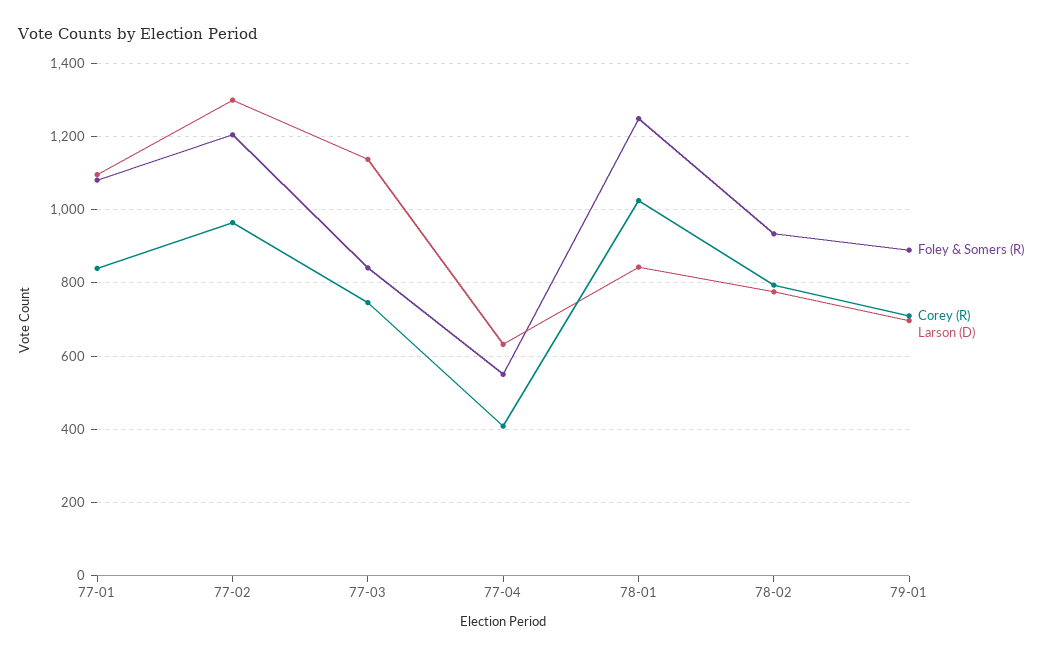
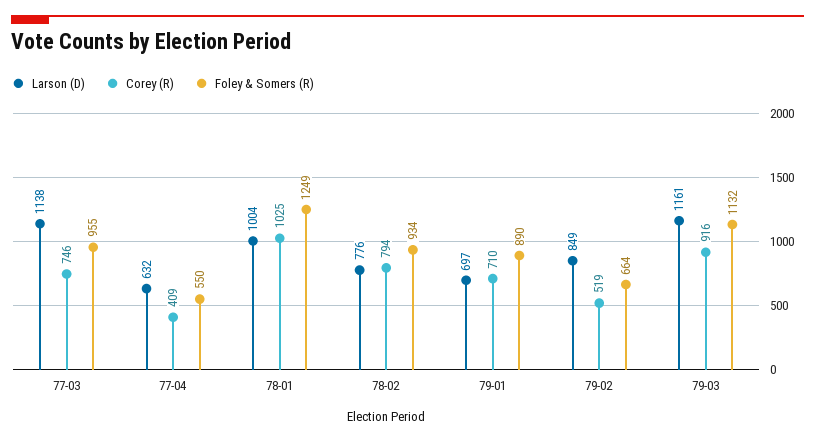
Foley & Somers (R), 77-01: 1080 -> none
Corey (R), 77-01: 840 -> none
Larson (D), 77-01: 1100 -> none
Foley & Somers (R), 77-02: 1200 -> none
Corey (R), 77-02: 960 -> none
Larson (D), 77-02: 1300 -> none
Foley & Somers (R), 77-03: 840 -> 955
Larson (D), 78-01: 840 -> 1004
Larson (D), 79-02: none -> 849
Corey (R), 79-02: none -> 519
Foley & Somers (R), 79-02: none -> 664
Larson (D), 79-03: none -> 1161
Corey (R), 79-03: none -> 916
Foley & Somers (R), 79-03: none -> 1132

